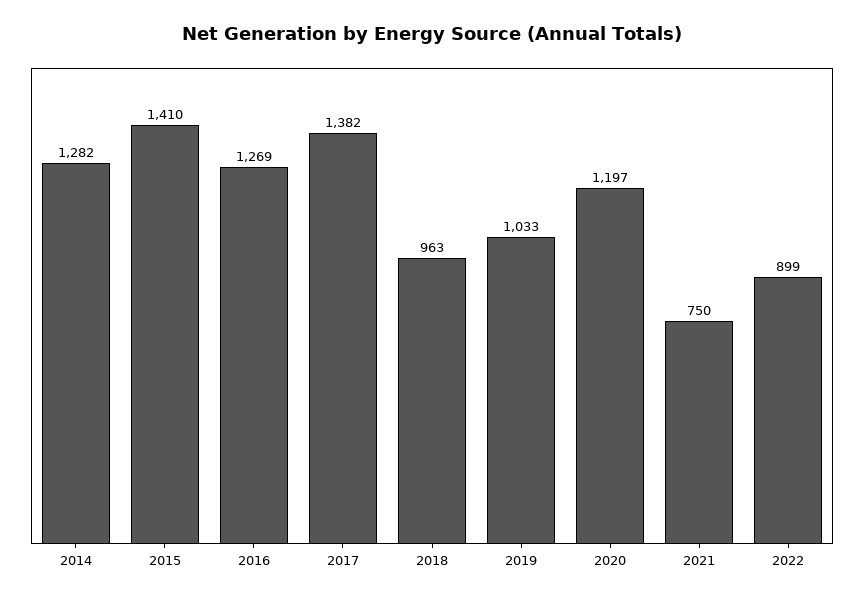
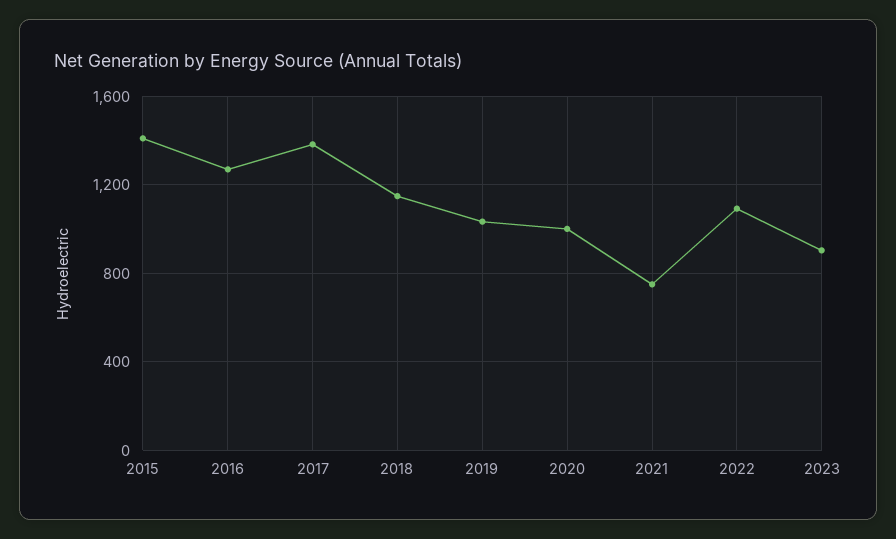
2014: 1282 -> none
2018: 963 -> 1150
2020: 1197 -> 1000
2022: 899 -> 1100
2023: none -> 900

